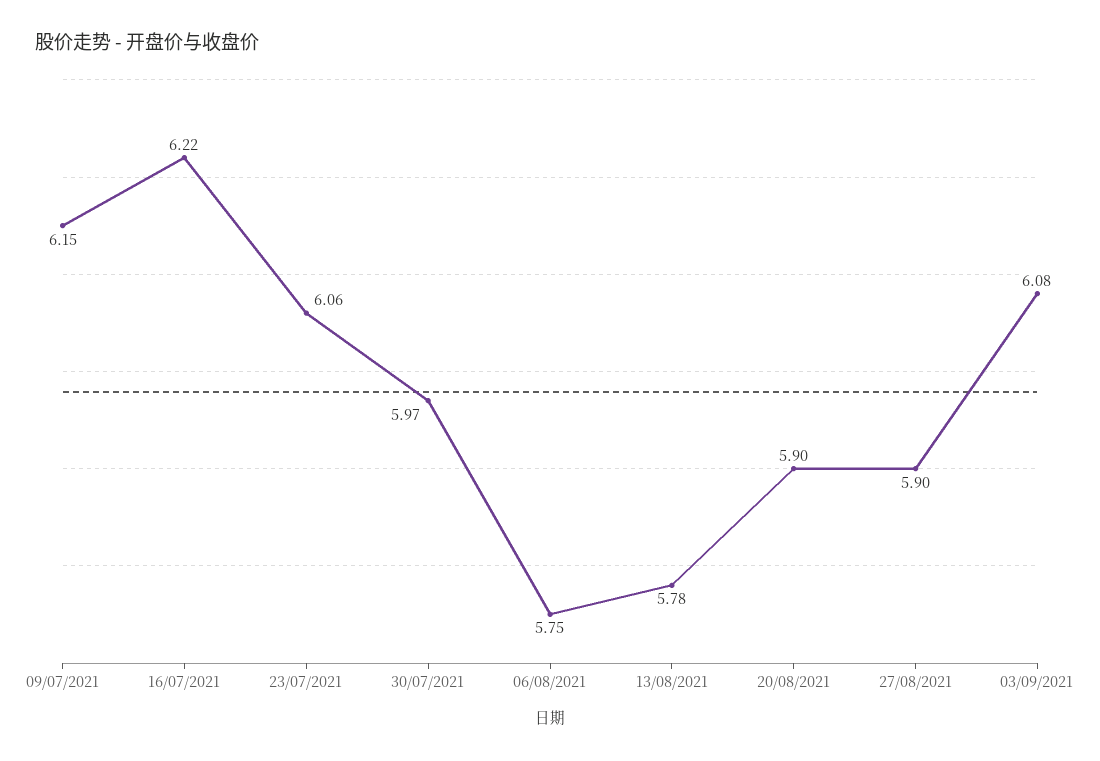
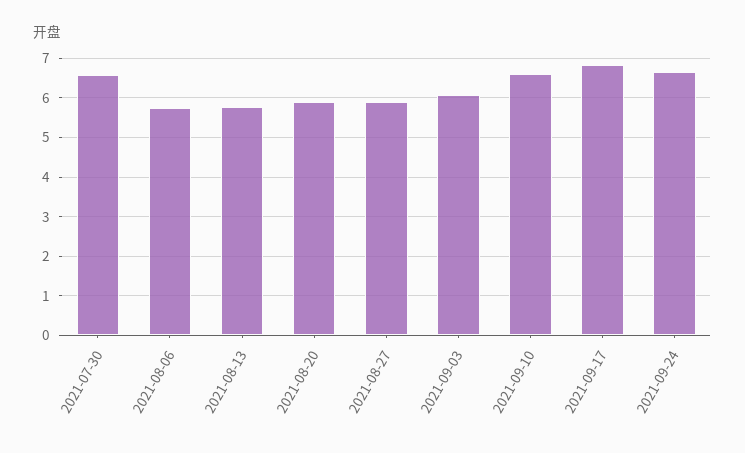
09/07/2021: 6.15 -> none
16/07/2021: 6.22 -> none
23/07/2021: 6.06 -> none
30/07/2021: 5.97 -> 6.6
2021-09-10: none -> 6.6
2021-09-17: none -> 6.8
2021-09-24: none -> 6.6

